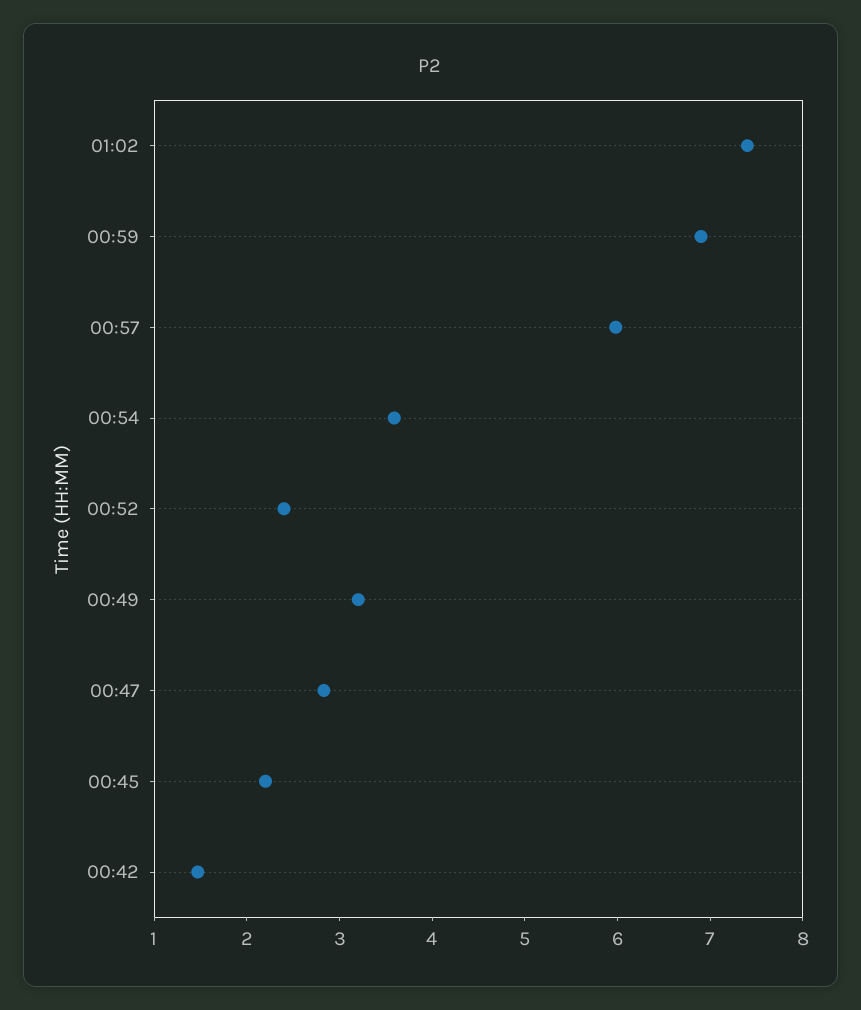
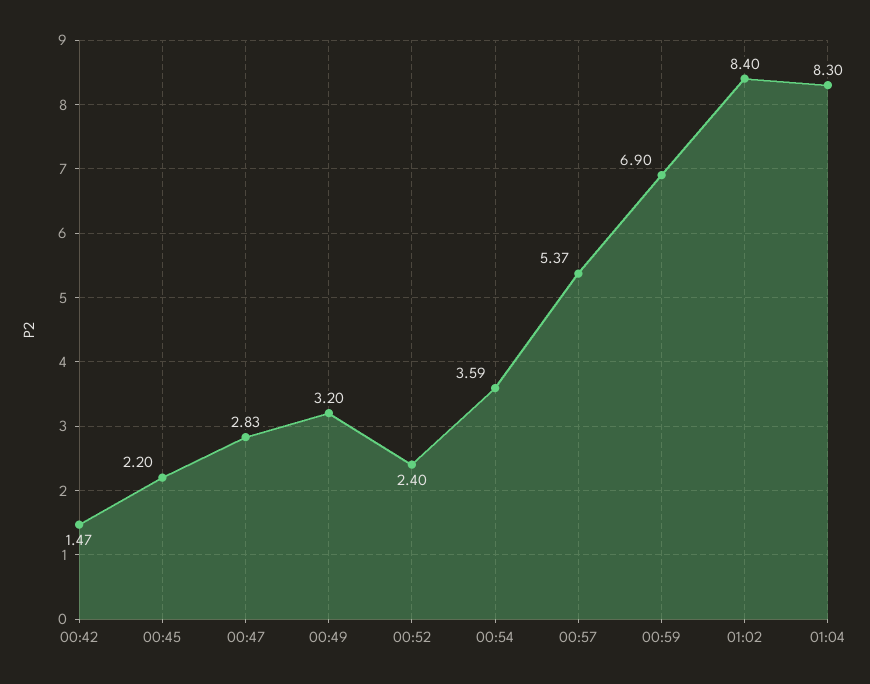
01:02: 7.4 -> 8.4
00:57: 6 -> 5.37
01:04: none -> 8.3

